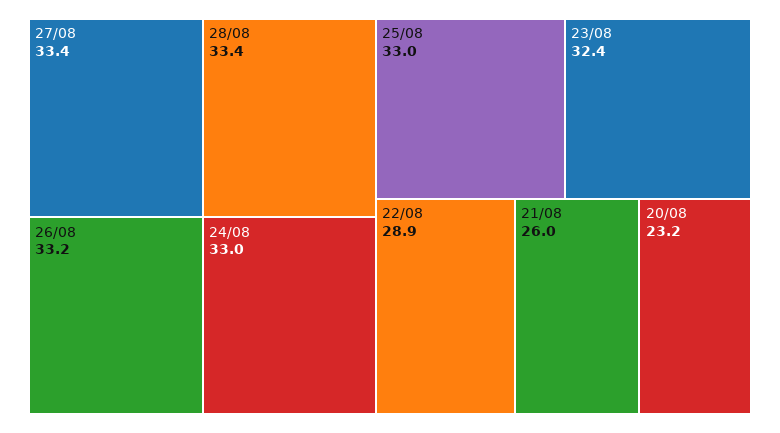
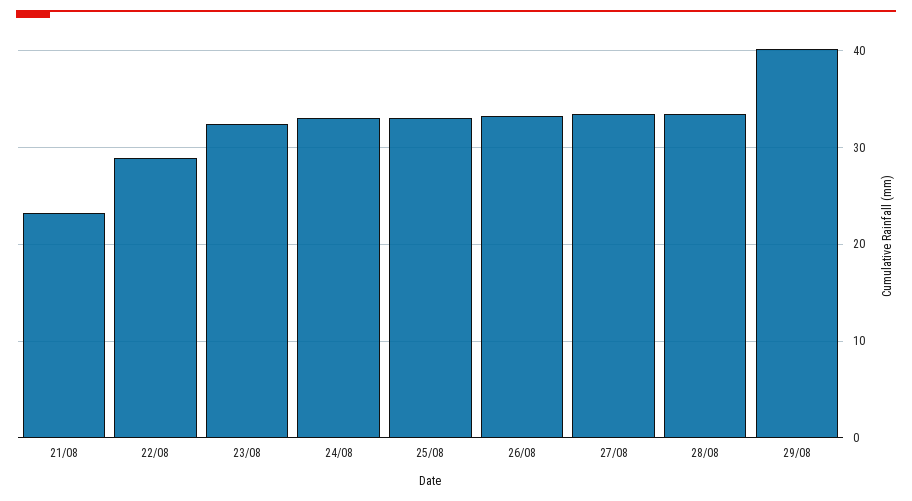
21/08: 26 -> 23
20/08: 23.2 -> none
29/08: none -> 40

